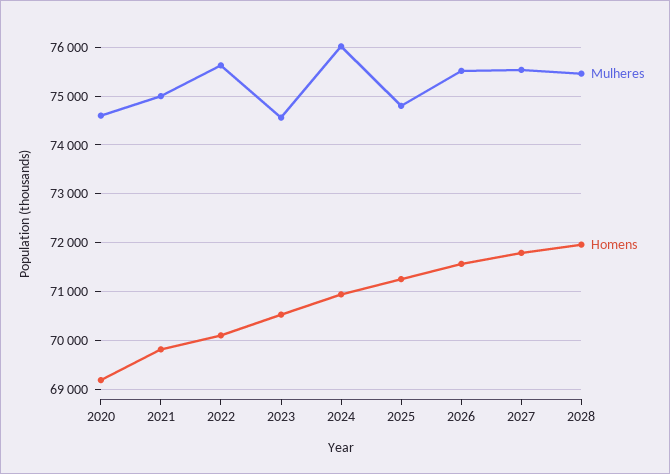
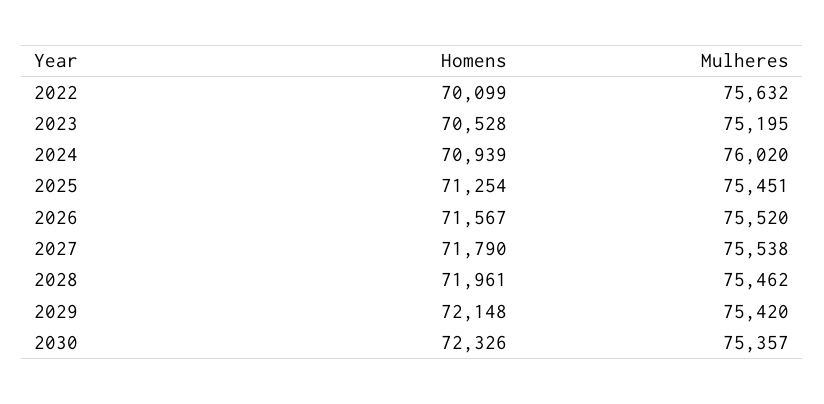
Mulheres, 2020: 74600 -> none
Homens, 2020: 69200 -> none
Mulheres, 2021: 75000 -> none
Homens, 2021: 69800 -> none
Mulheres, 2023: 74600 -> 75195
Mulheres, 2025: 74800 -> 75451
Homens, 2029: none -> 72148
Mulheres, 2029: none -> 75420
Homens, 2030: none -> 72326
Mulheres, 2030: none -> 75357

